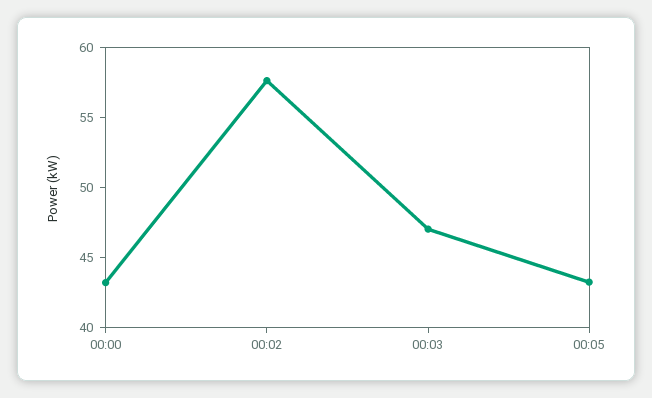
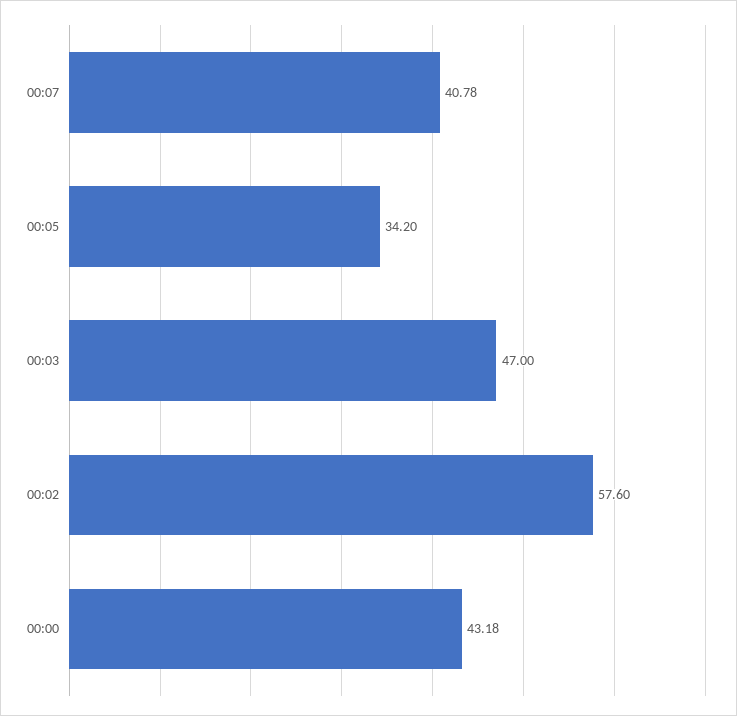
00:05: 43 -> 34.2
00:07: none -> 40.78

